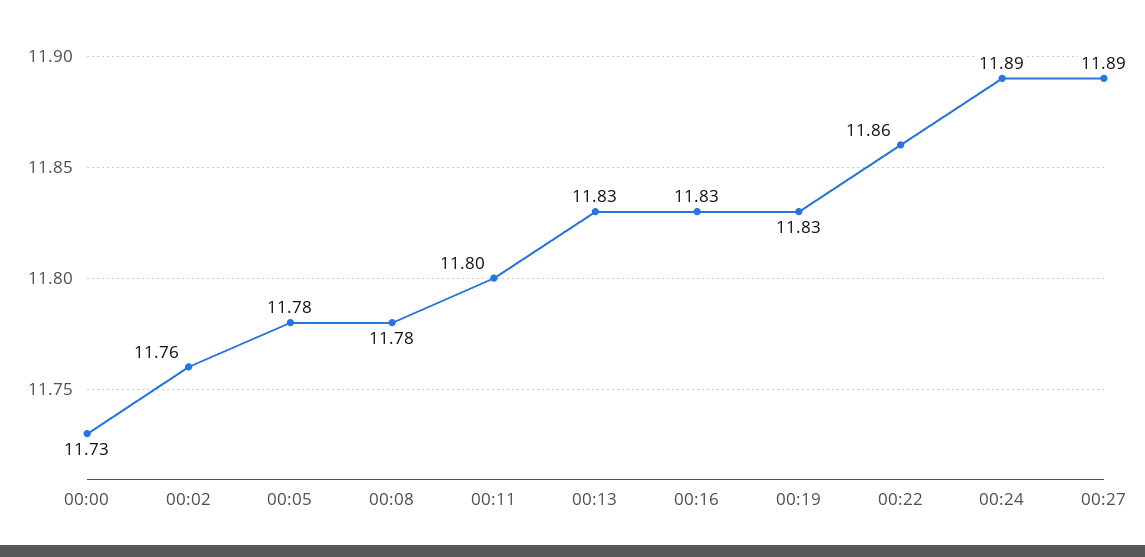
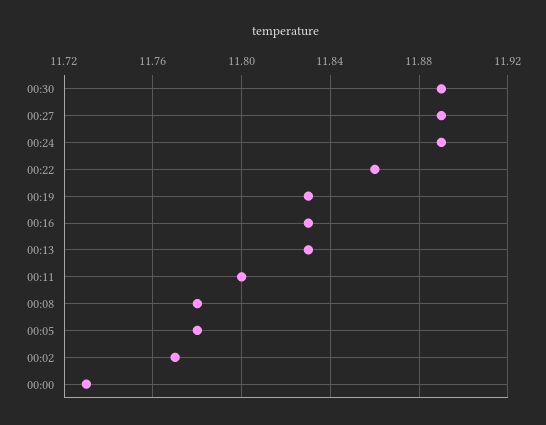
00:02: 11.76 -> 11.77
00:30: none -> 11.89

